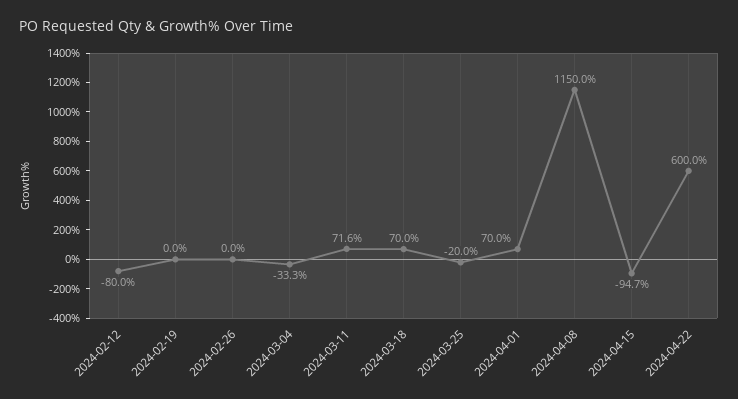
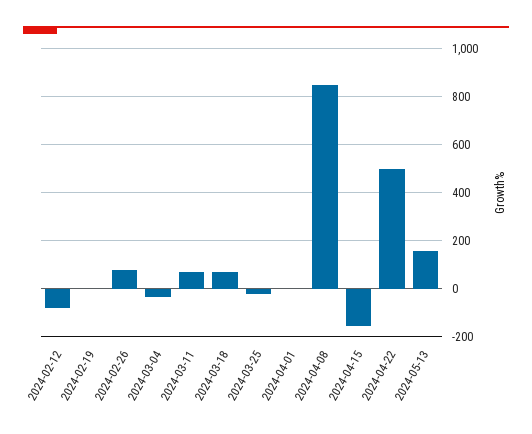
2024-02-26: 0 -> 75
2024-04-01: 70 -> 0
2024-04-08: 1150 -> 850
2024-04-15: -94.7 -> -150
2024-04-22: 600 -> 500
2024-05-13: none -> 150

